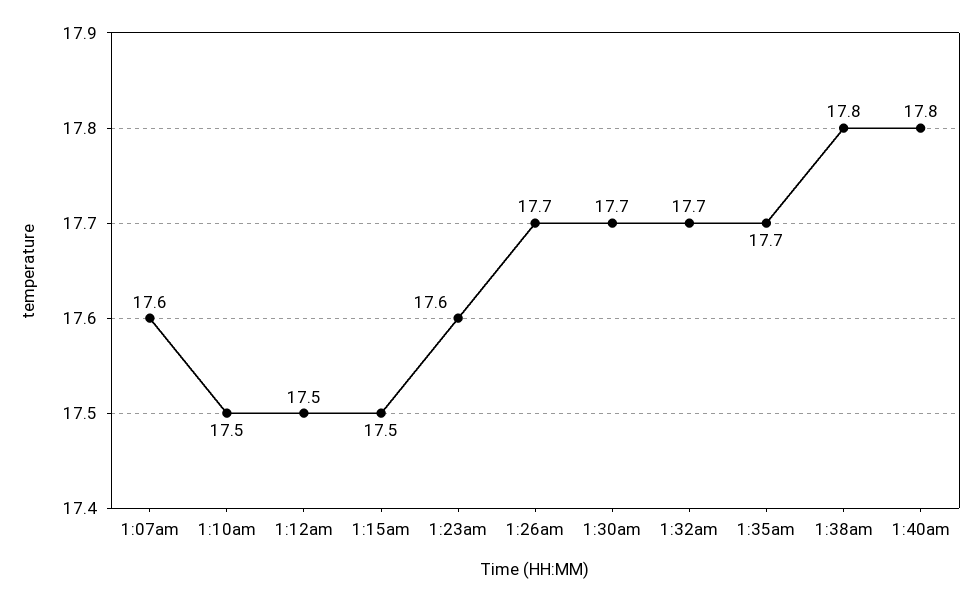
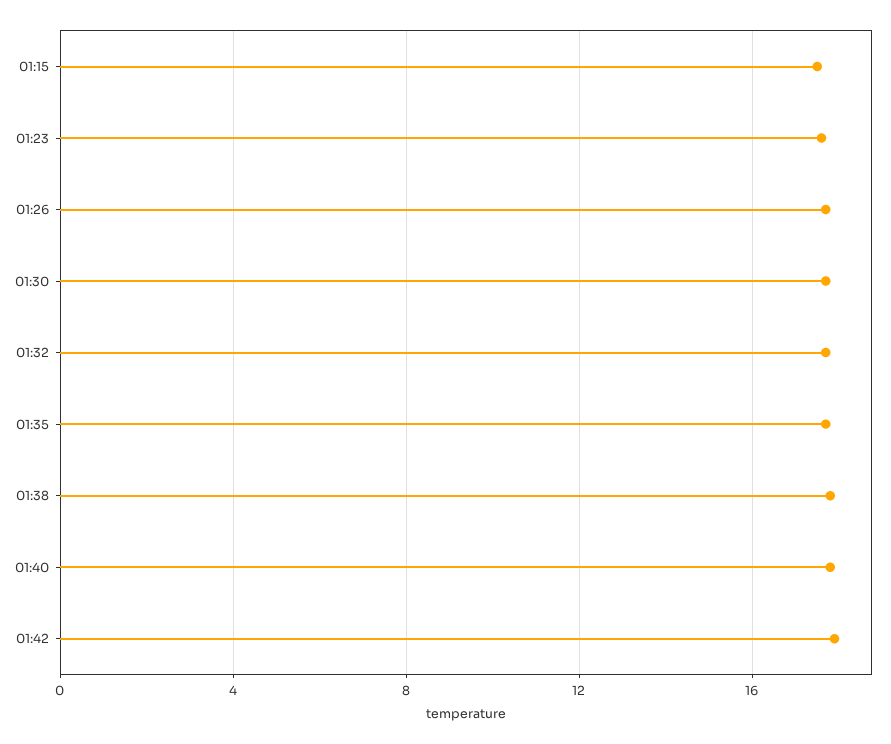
1:07am: 17.6 -> none
1:10am: 17.5 -> none
1:12am: 17.5 -> none
01:42: none -> 18

